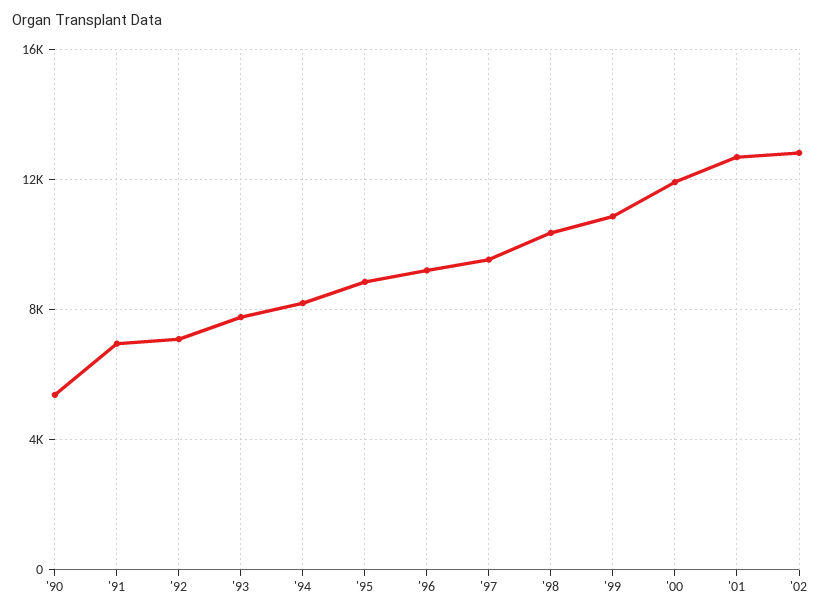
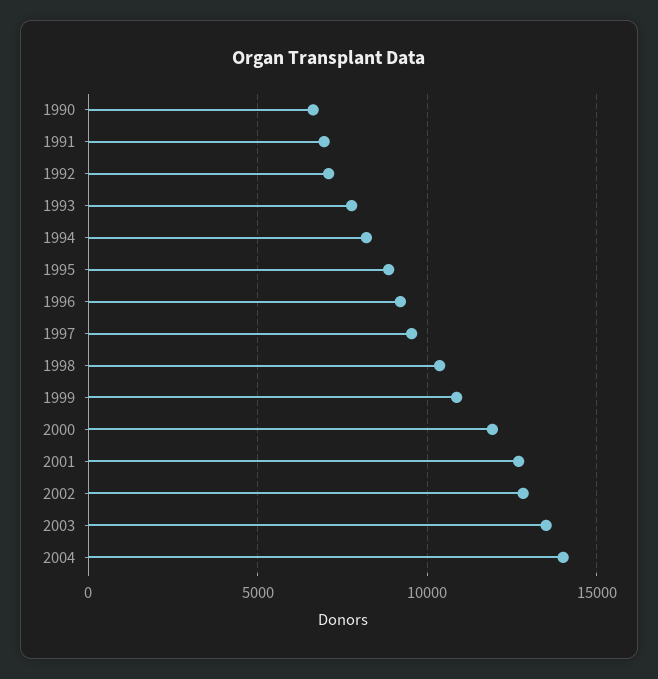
'90: 5500 -> 6500
2003: none -> 13500
2004: none -> 14000

